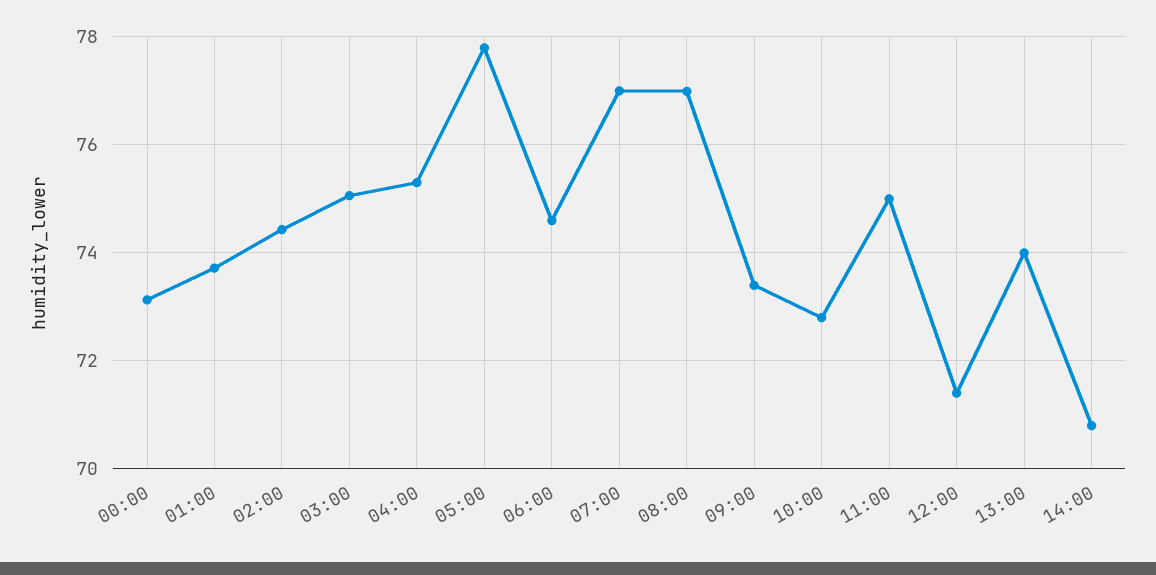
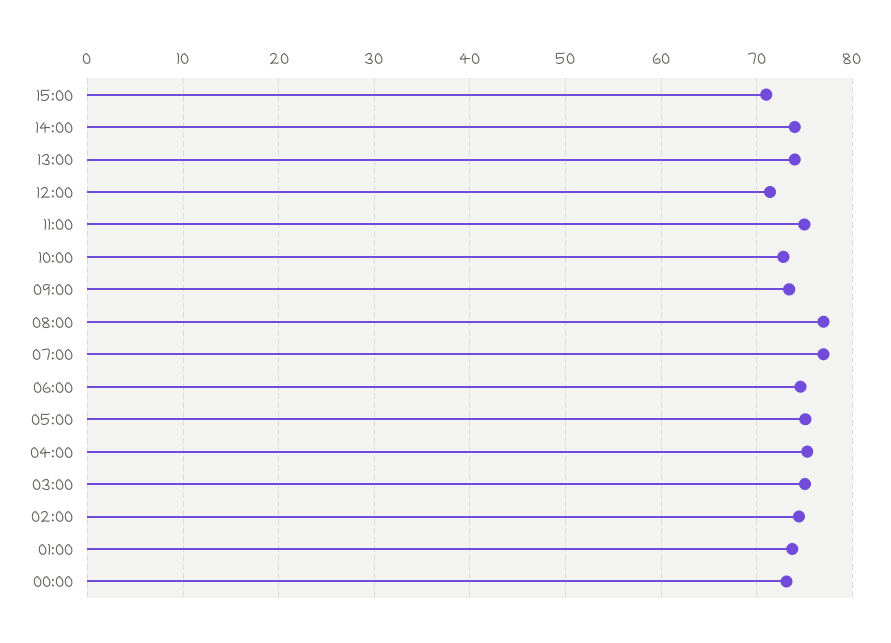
05:00: 77.8 -> 75
14:00: 70.8 -> 74
15:00: none -> 71

